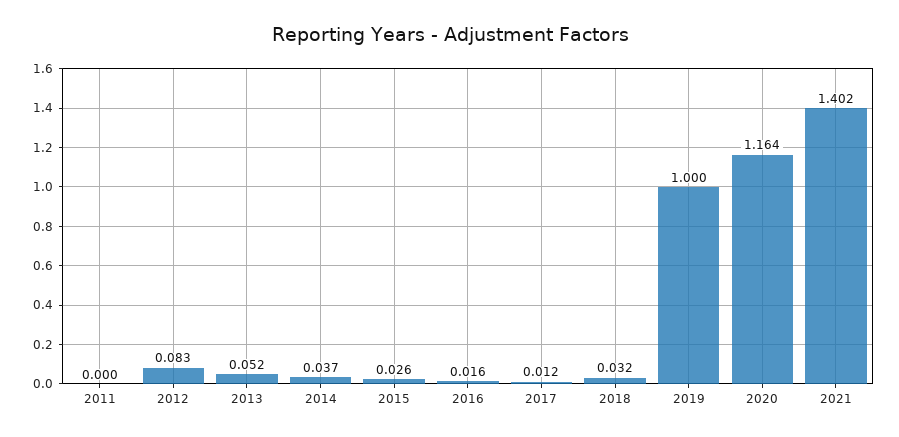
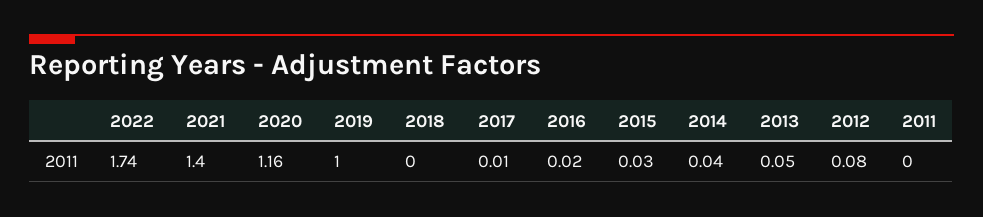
2018: 0.032 -> 0
2022: none -> 1.74

